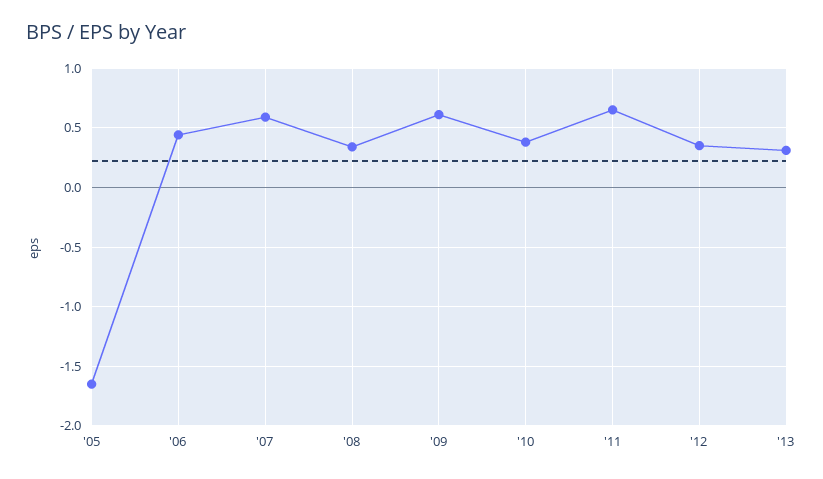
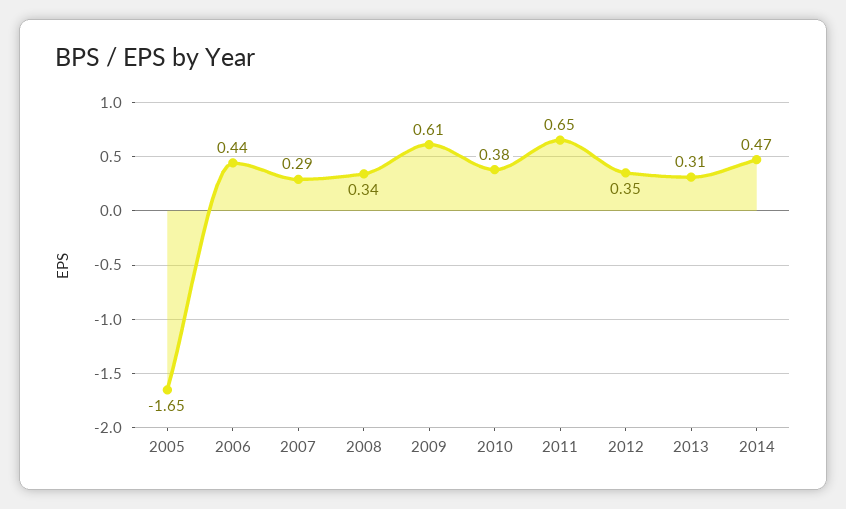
'07: 0.6 -> 0.29
2014: none -> 0.47

